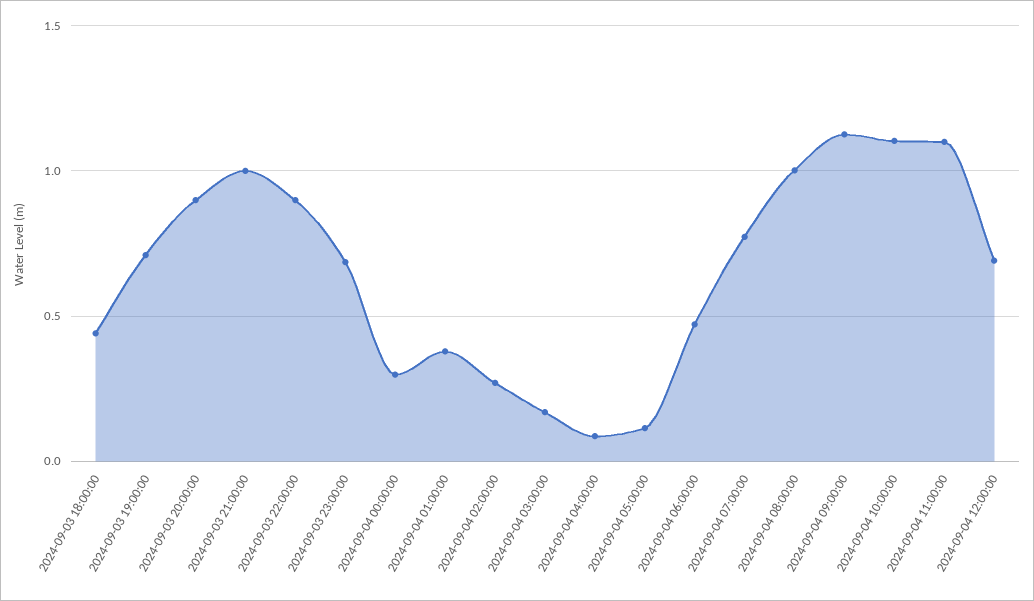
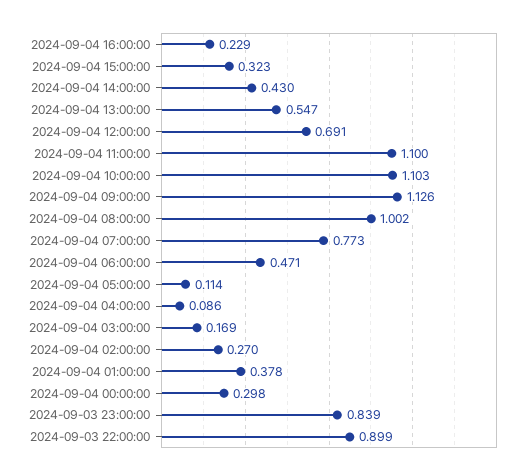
2024-09-03 18:00:00: 0.45 -> none
2024-09-03 19:00:00: 0.7 -> none
2024-09-03 20:00:00: 0.9 -> none
2024-09-03 21:00:00: 1 -> none
2024-09-03 23:00:00: 0.7 -> 0.839
2024-09-04 16:00:00: none -> 0.229
2024-09-04 15:00:00: none -> 0.323
2024-09-04 14:00:00: none -> 0.43
2024-09-04 13:00:00: none -> 0.547

